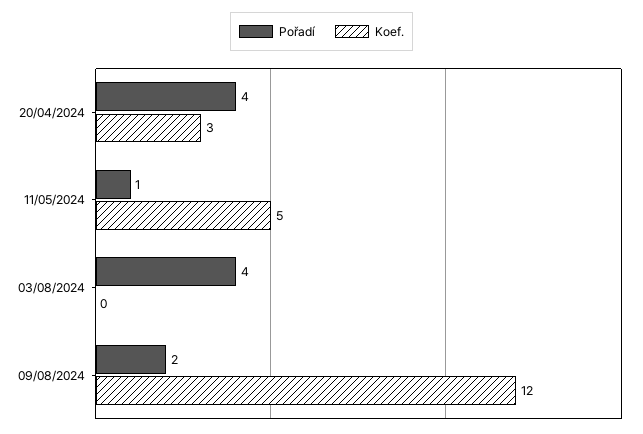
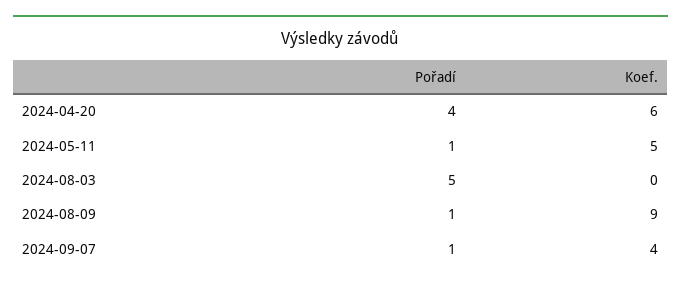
Koef., 20/04/2024: 3 -> 6
Pořadí, 03/08/2024: 4 -> 5
Pořadí, 09/08/2024: 2 -> 1
Koef., 09/08/2024: 12 -> 9
Pořadí, 2024-09-07: none -> 1
Koef., 2024-09-07: none -> 4

